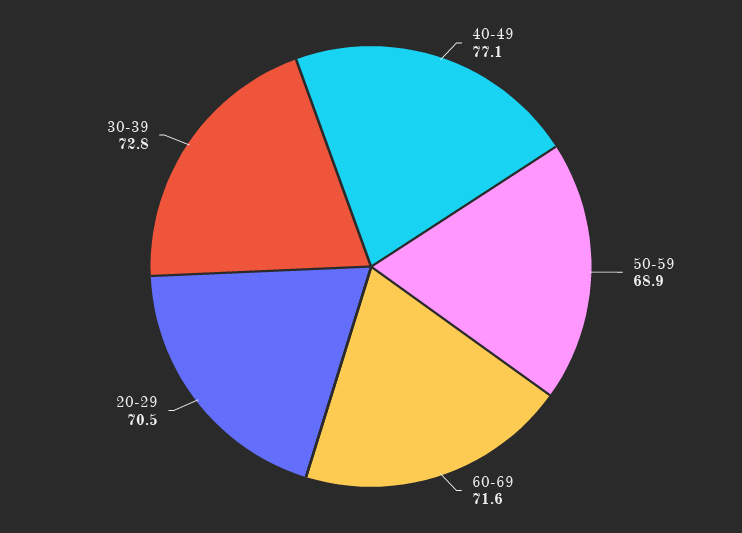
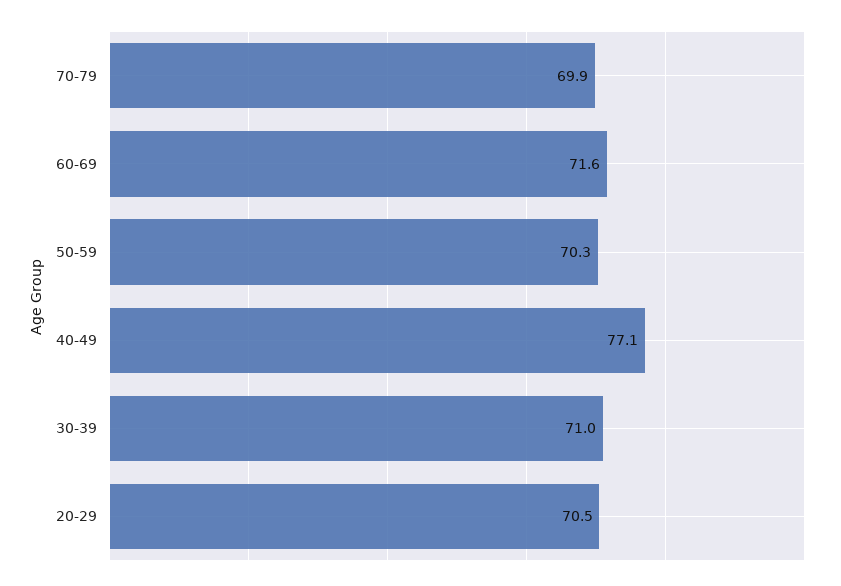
50-59: 68.9 -> 70.3
30-39: 72.8 -> 71
70-79: none -> 69.9

